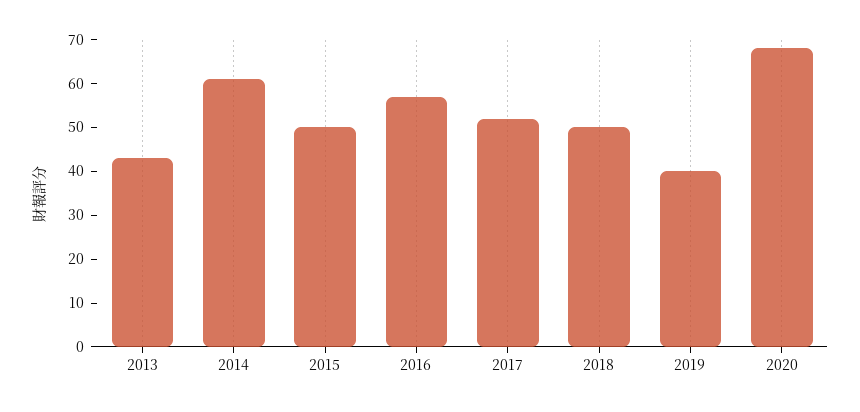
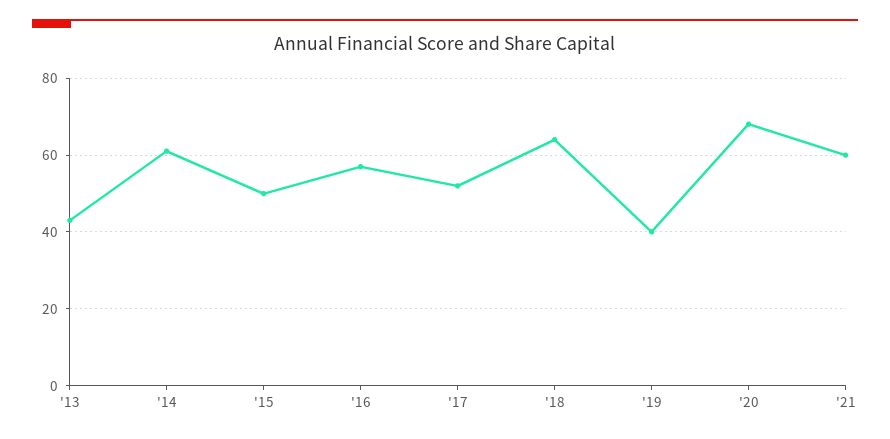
2018: 50 -> 65
'21: none -> 60

